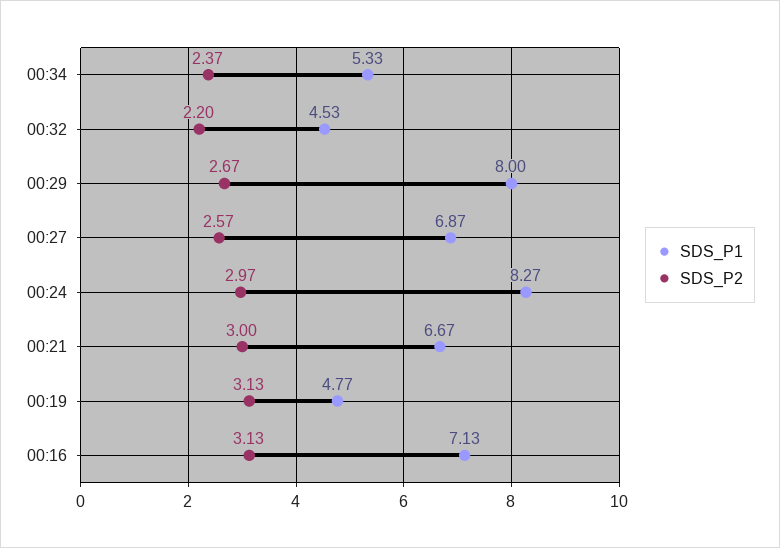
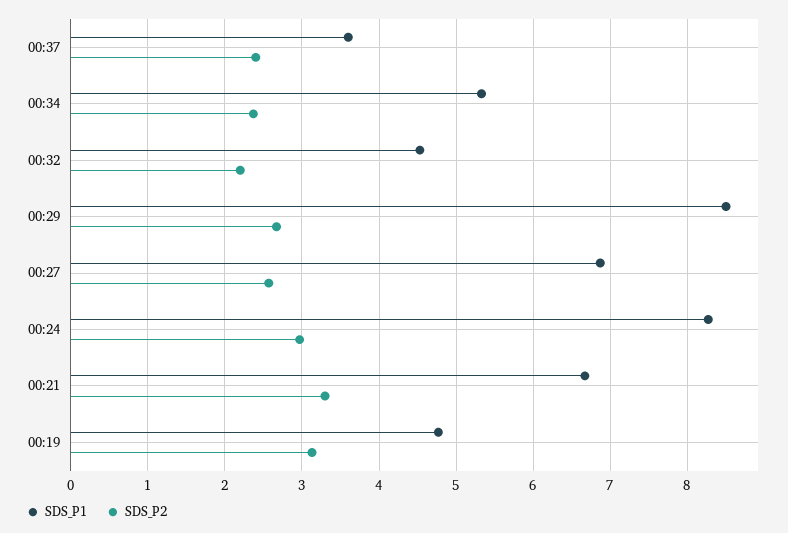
SDS_P1, 00:29: 8 -> 8.5
SDS_P2, 00:21: 3 -> 3.3
SDS_P1, 00:16: 7.13 -> none
SDS_P2, 00:16: 3.13 -> none
SDS_P1, 00:37: none -> 3.6
SDS_P2, 00:37: none -> 2.4

